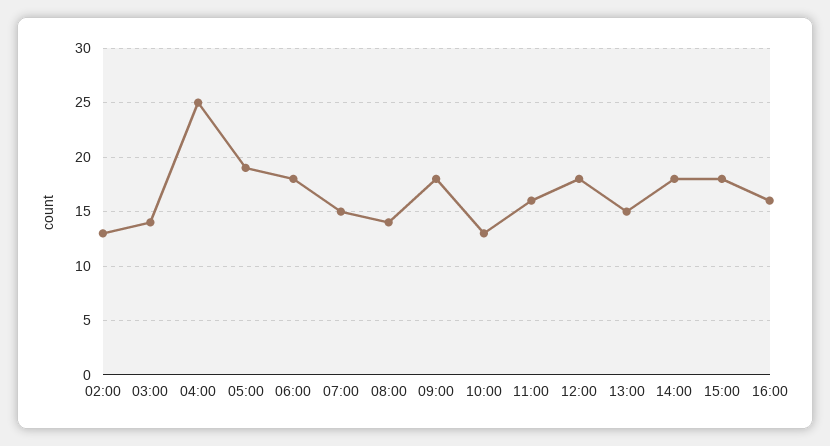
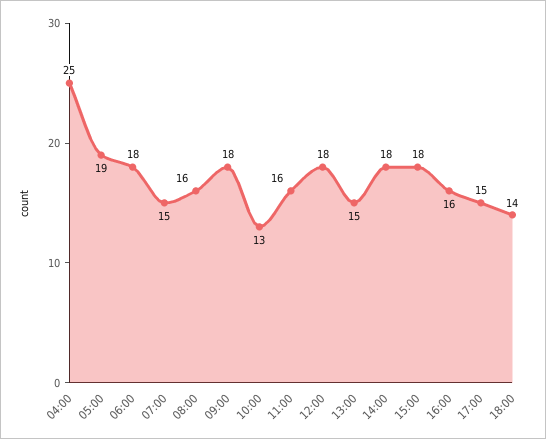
02:00: 13 -> none
03:00: 14 -> none
08:00: 14 -> 16
17:00: none -> 15
18:00: none -> 14

